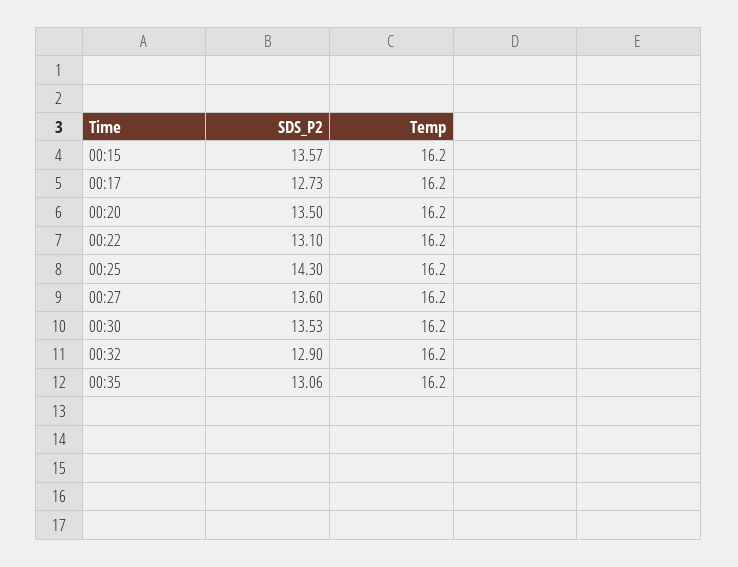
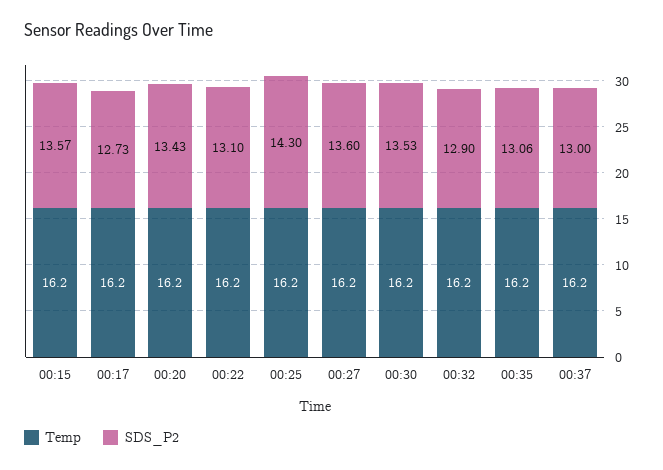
SDS_P2, 00:20: 13.5 -> 13.43
Temp, 00:37: none -> 16.2
SDS_P2, 00:37: none -> 13

